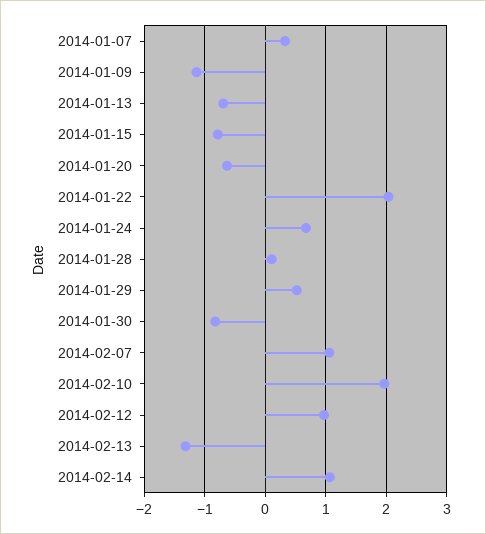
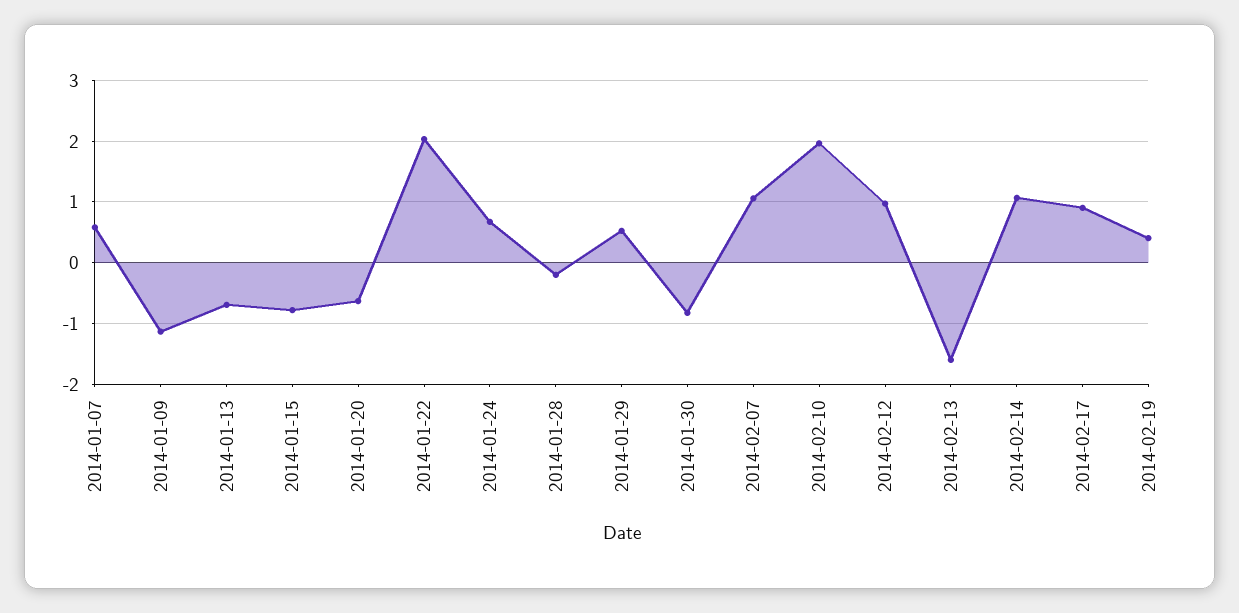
2014-01-07: 0.3 -> 0.6
2014-01-28: 0.1 -> -0.2
2014-02-13: -1.3 -> -1.6
2014-02-17: none -> 0.9
2014-02-19: none -> 0.4

